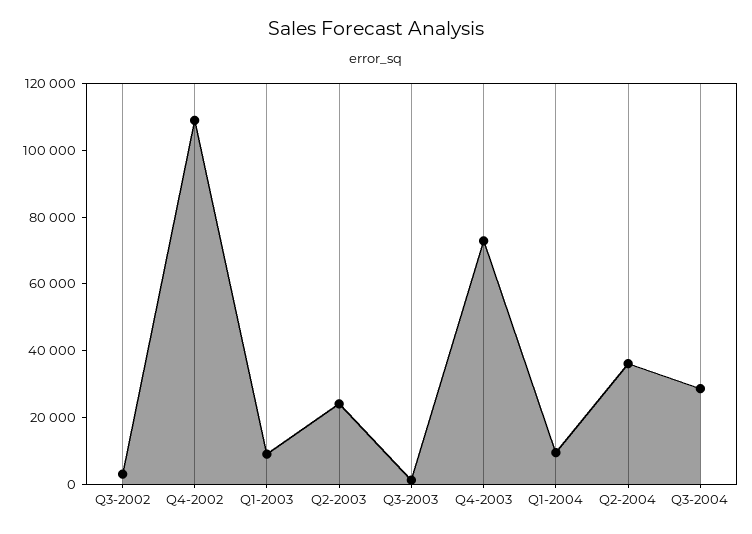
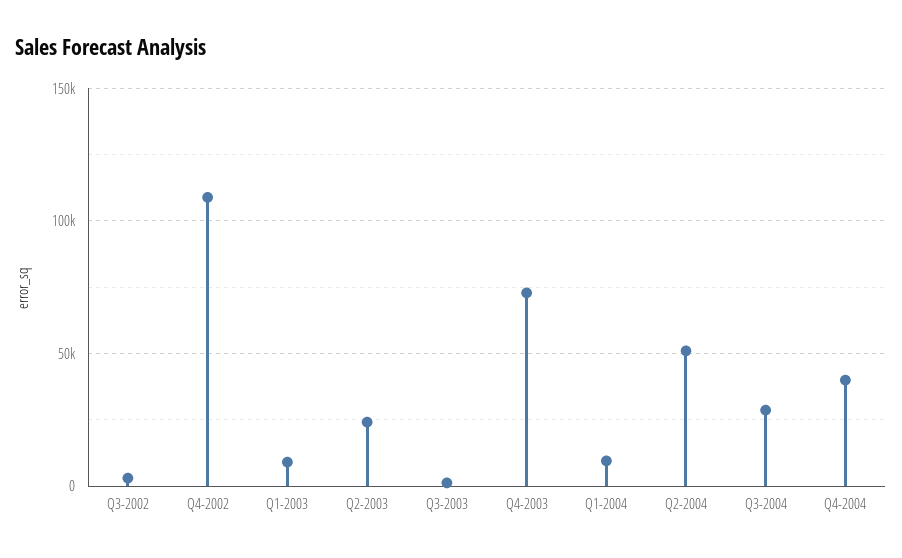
Q2-2004: 35000 -> 50000
Q4-2004: none -> 40000

